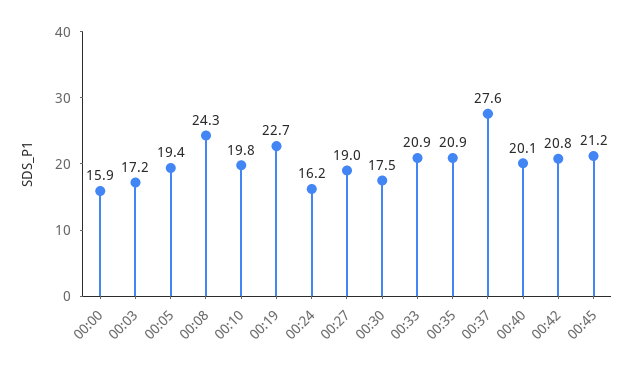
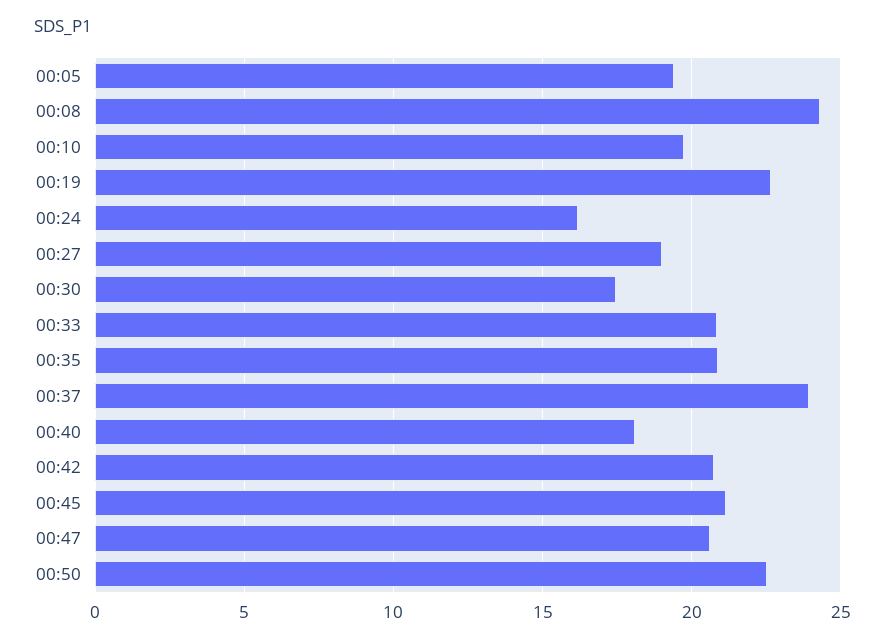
00:00: 15.9 -> none
00:03: 17.2 -> none
00:37: 27.6 -> 24
00:40: 20.1 -> 18
00:47: none -> 20.5
00:50: none -> 22.5

